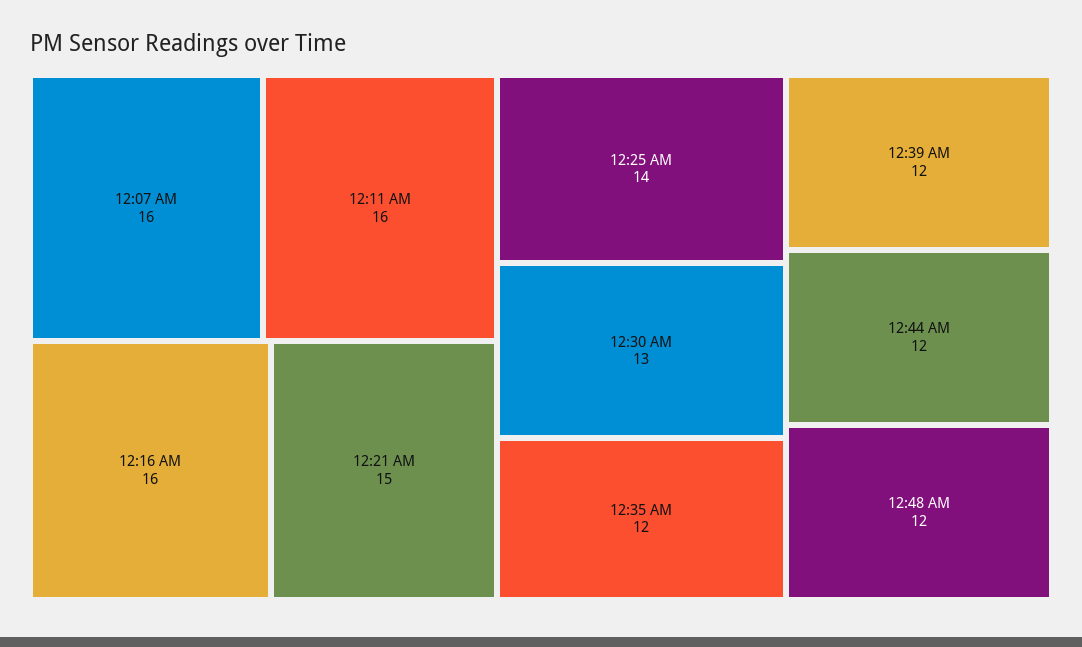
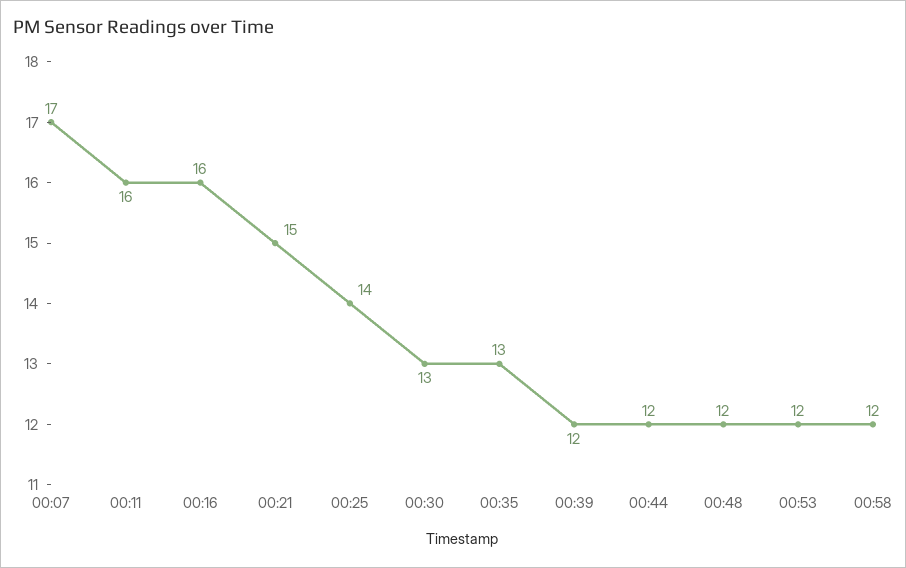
12:07 AM: 16 -> 17
12:35 AM: 12 -> 13
00:53: none -> 12
00:58: none -> 12

